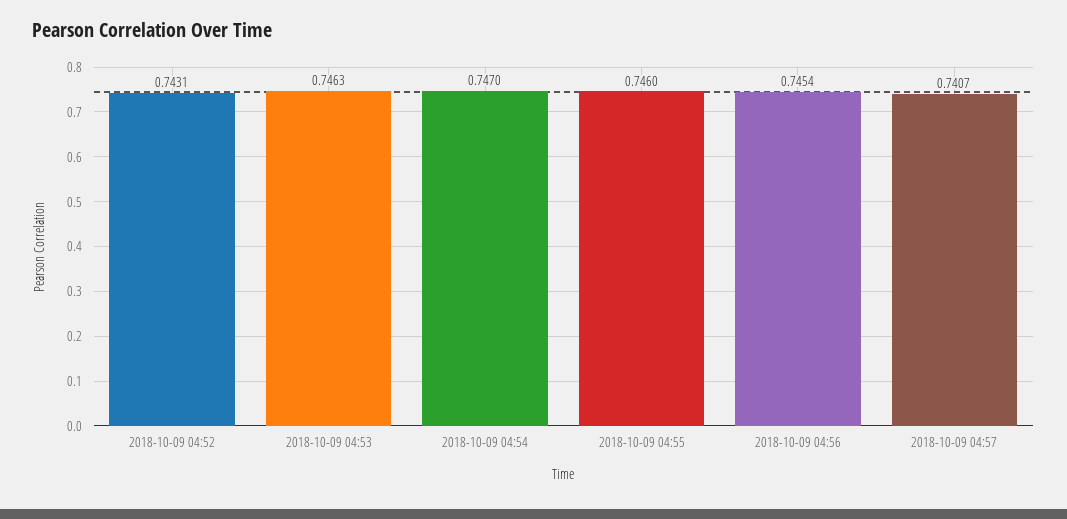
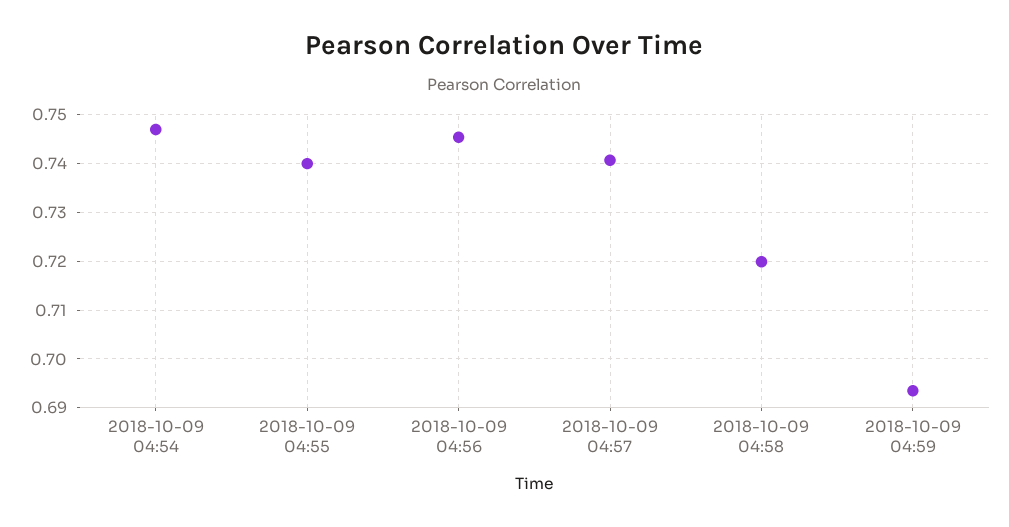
2018-10-09 04:52: 0.7431 -> none
2018-10-09 04:53: 0.7463 -> none
2018-10-09 04:55: 0.746 -> 0.74
2018-10-09 04:58: none -> 0.72
2018-10-09 04:59: none -> 0.694

